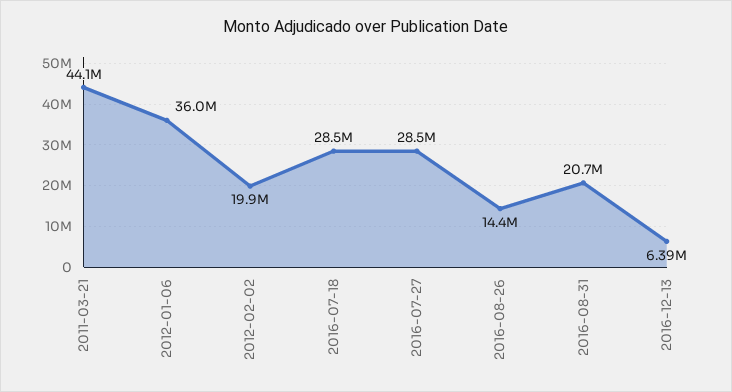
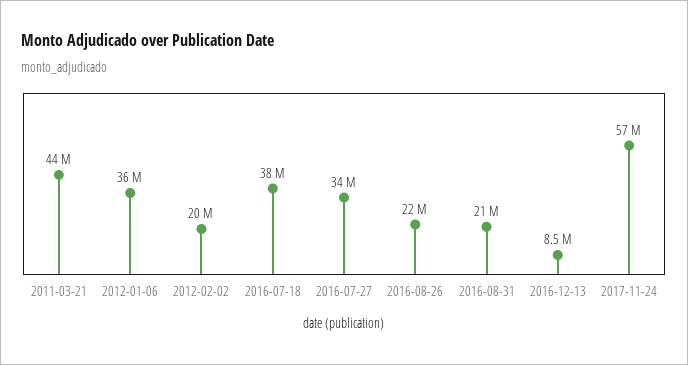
2016-07-18: 28500000 -> 38000000
2016-07-27: 28500000 -> 34000000
2016-08-26: 14400000 -> 22000000
2016-12-13: 6390000 -> 8500000
2017-11-24: none -> 57000000

